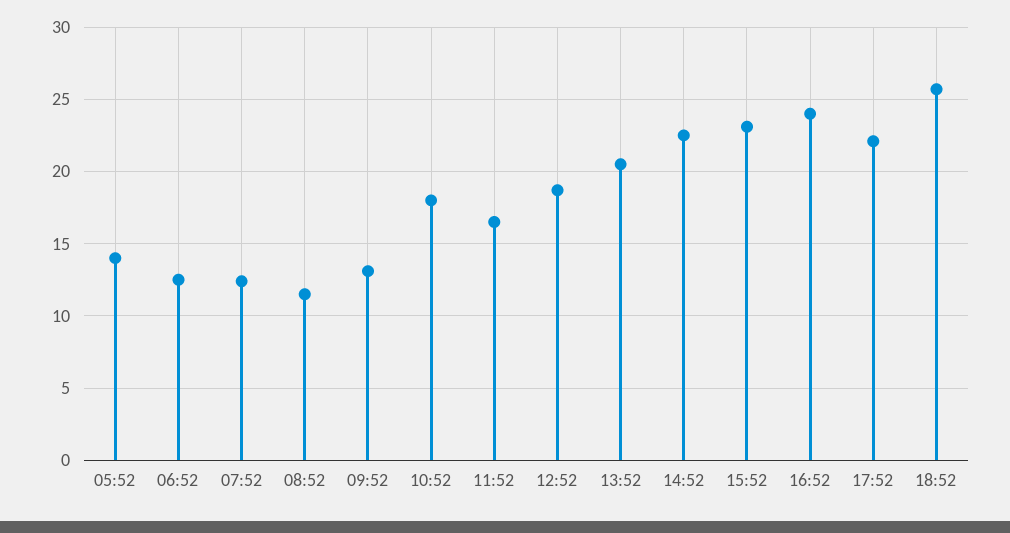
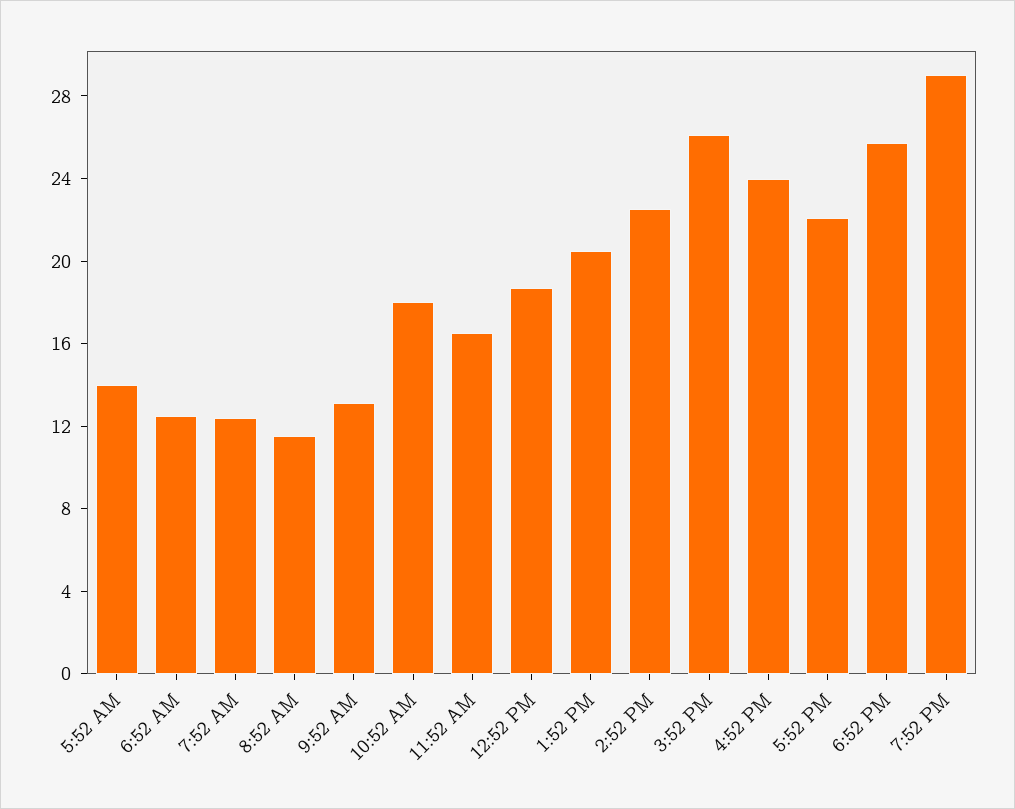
15:52: 23 -> 26
7:52 PM: none -> 29

